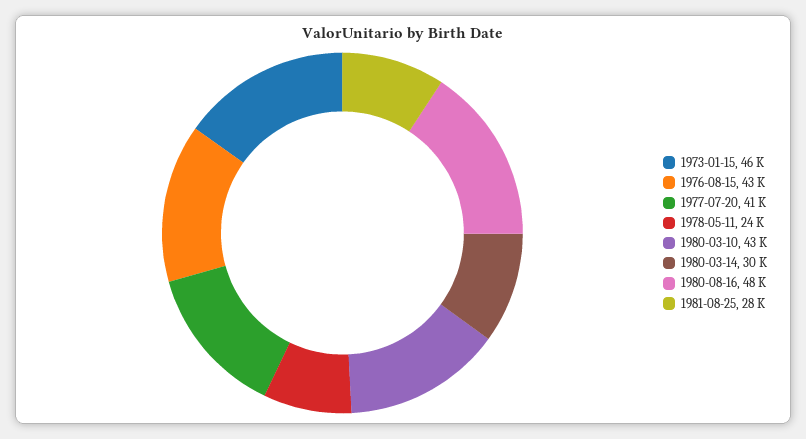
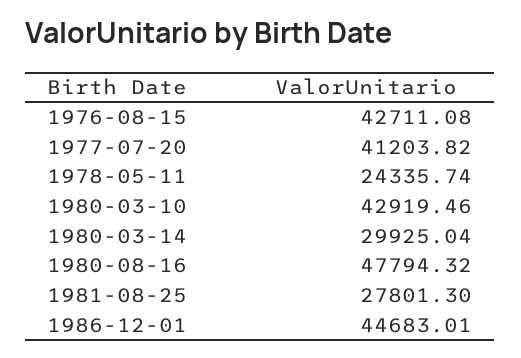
1973-01-15: 46000 -> none
1986-12-01: none -> 44683.01

